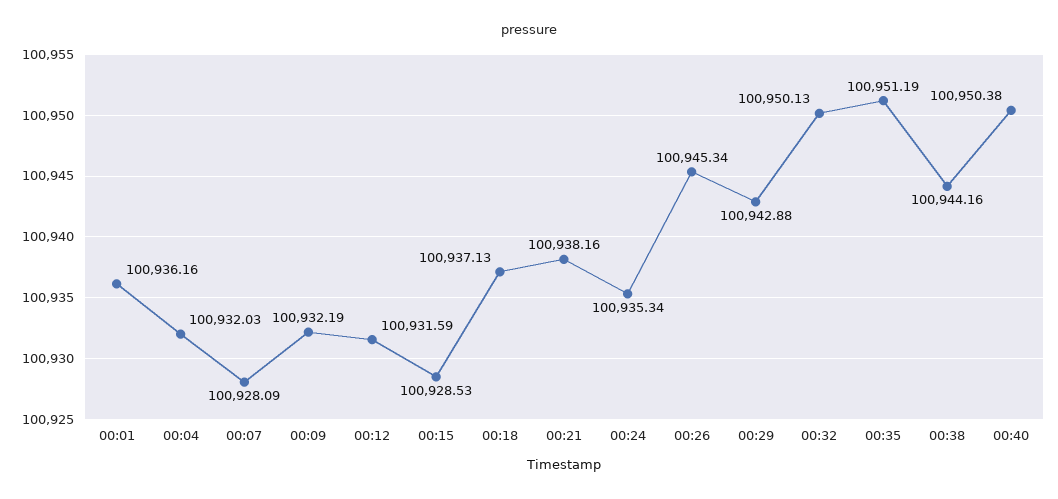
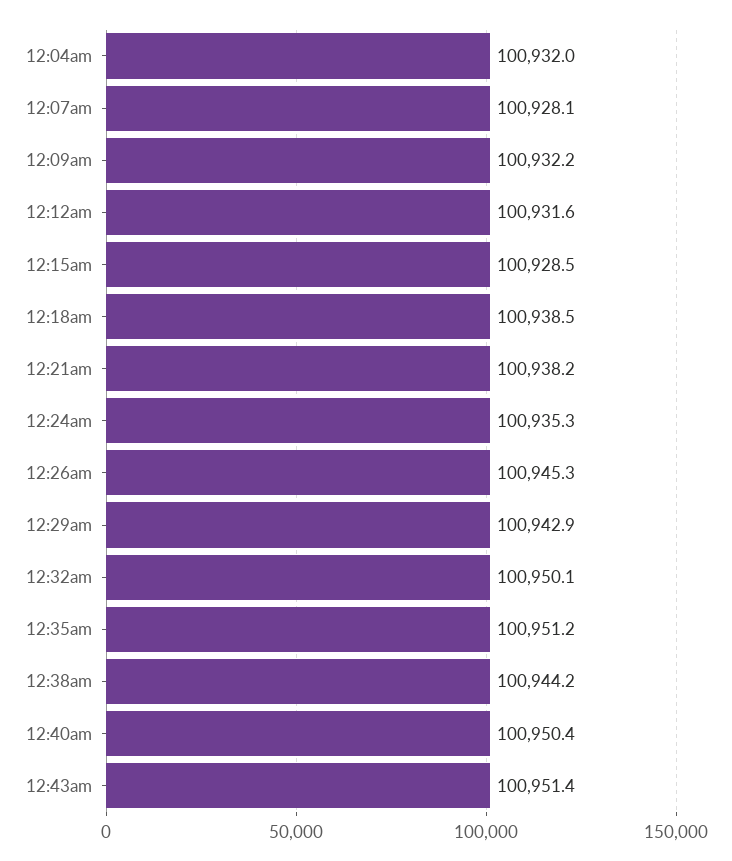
00:01: 100936.16 -> none
00:18: 100937.13 -> 100938.5
12:43am: none -> 100951.4

